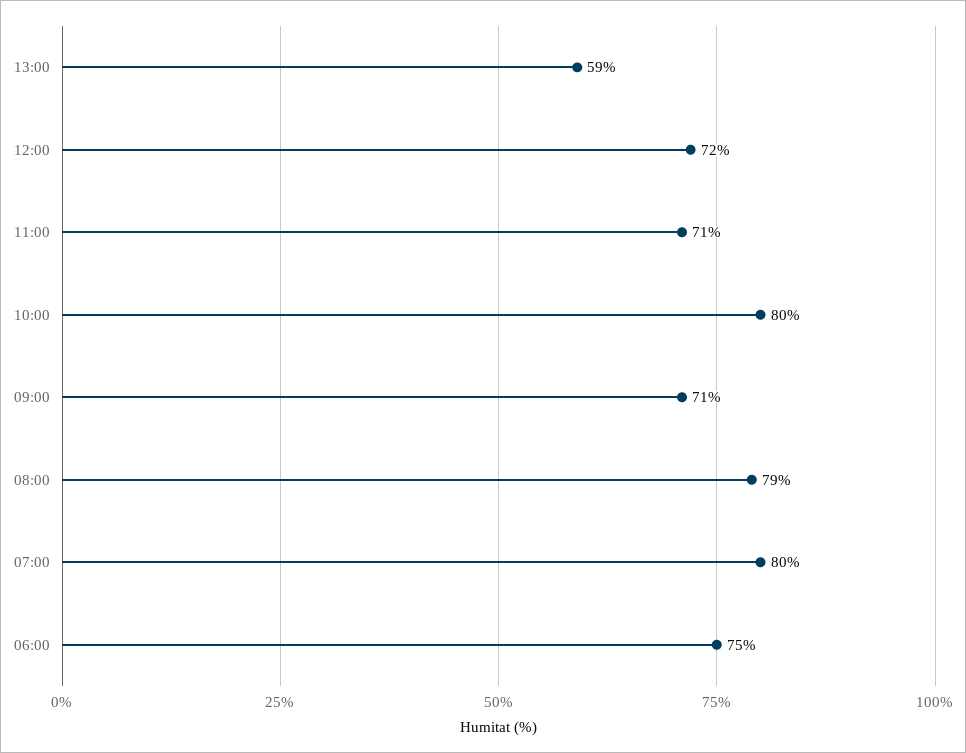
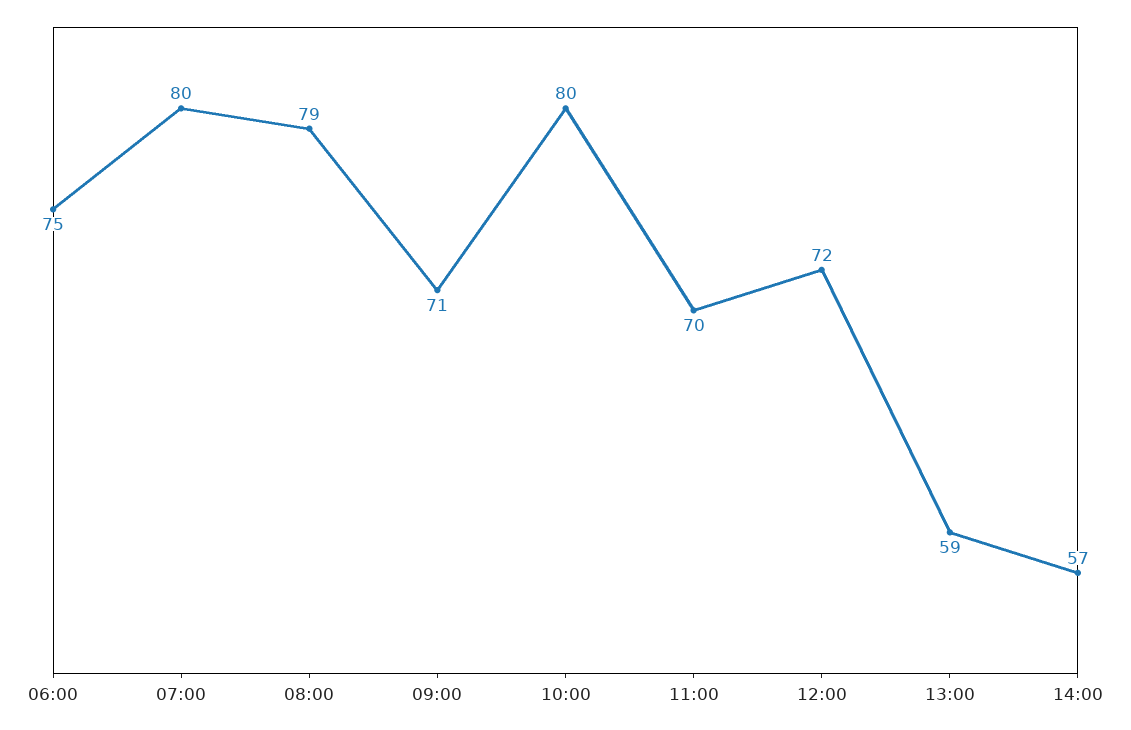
11:00: 71 -> 70
14:00: none -> 57

